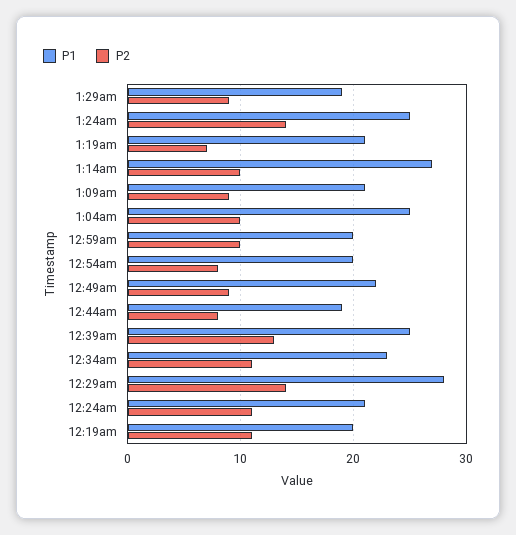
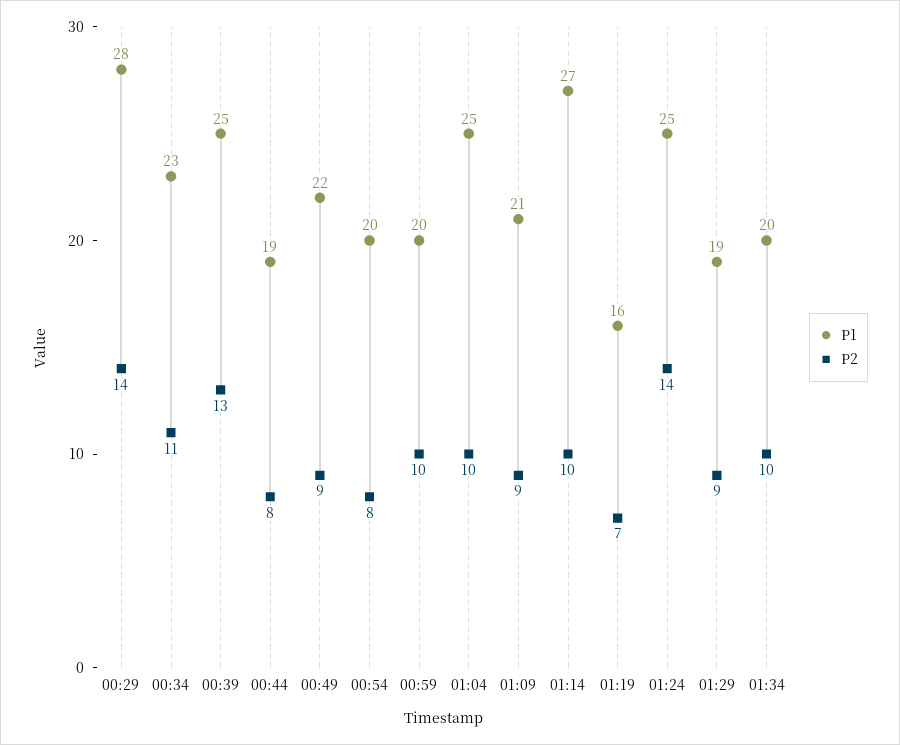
P1, 1:19am: 21 -> 16
P1, 12:24am: 21 -> none
P2, 12:24am: 11 -> none
P1, 12:19am: 20 -> none
P2, 12:19am: 11 -> none
P1, 01:34: none -> 20
P2, 01:34: none -> 10

